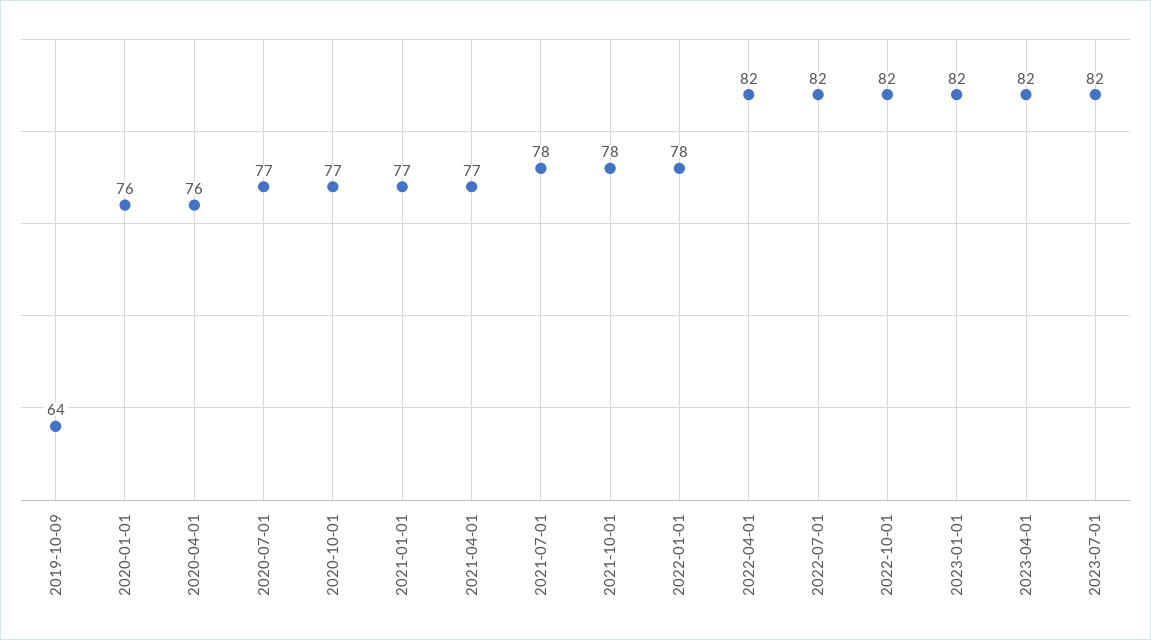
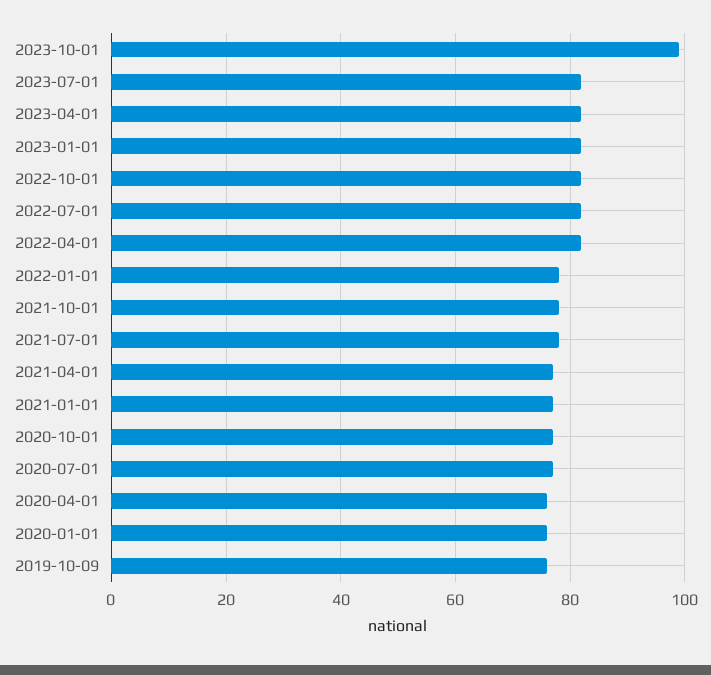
2019-10-09: 64 -> 75
2023-10-01: none -> 100

